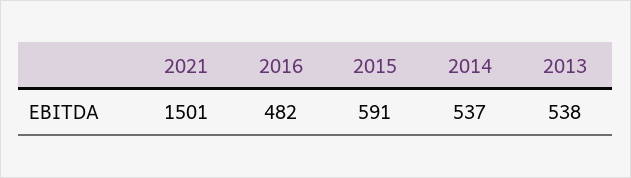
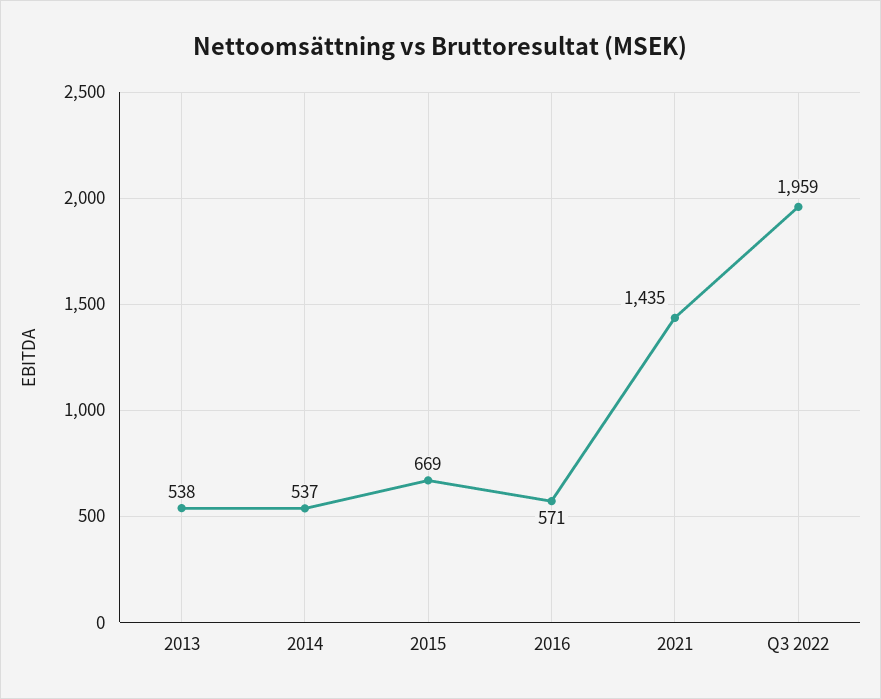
2021: 1501 -> 1435
2016: 482 -> 571
2015: 591 -> 669
Q3 2022: none -> 1959

